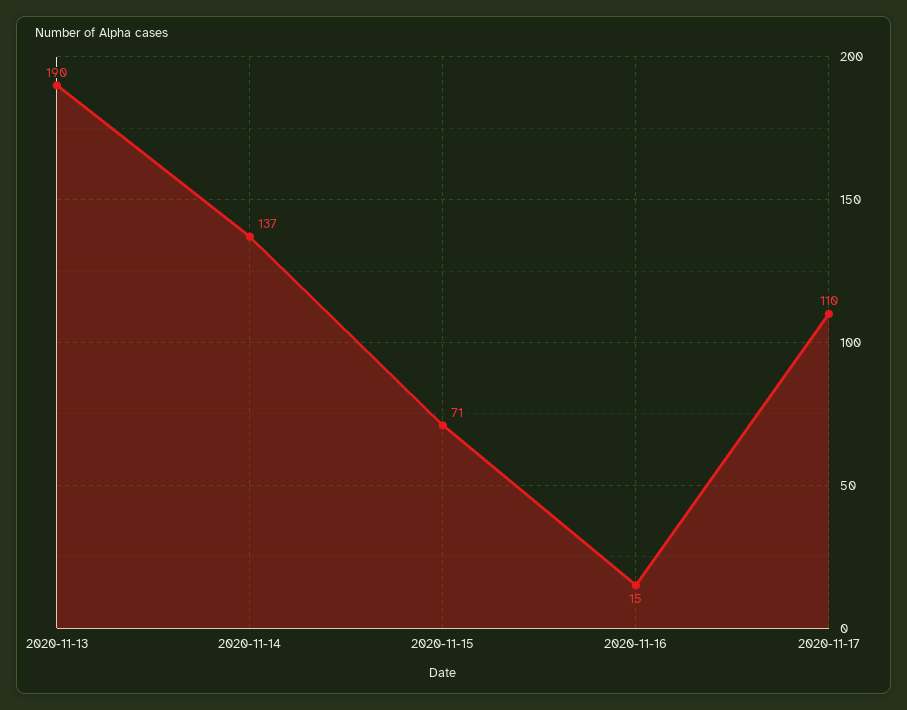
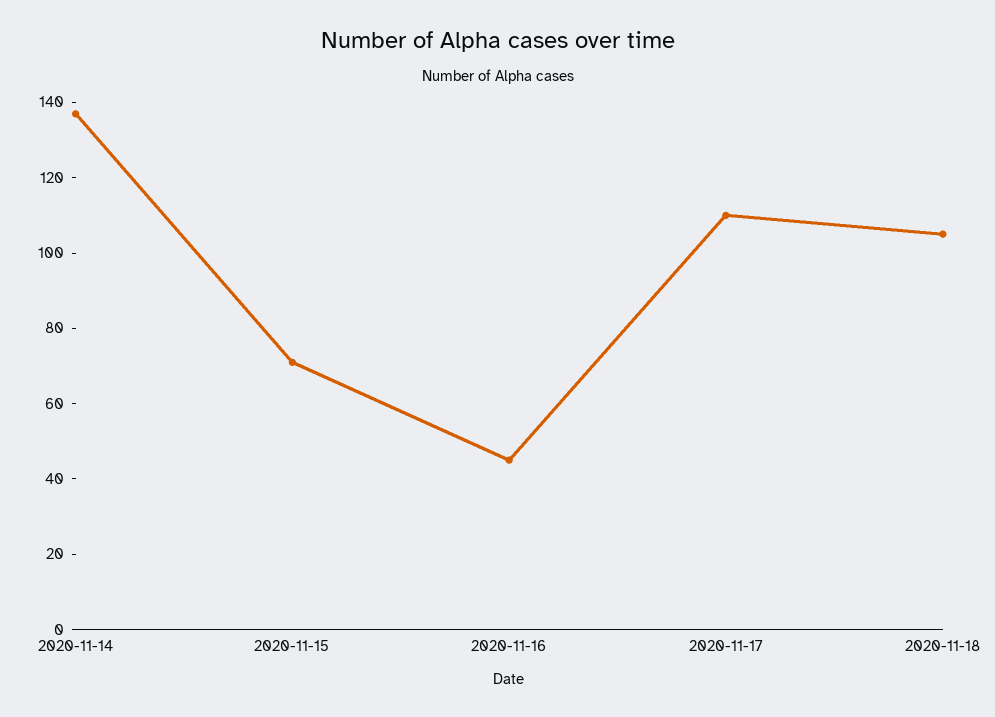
2020-11-13: 190 -> none
2020-11-16: 15 -> 45
2020-11-18: none -> 105

